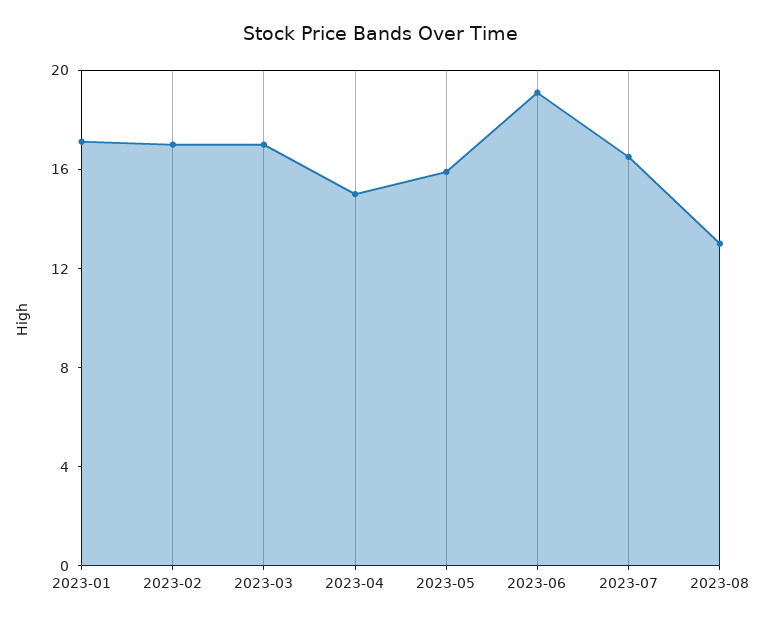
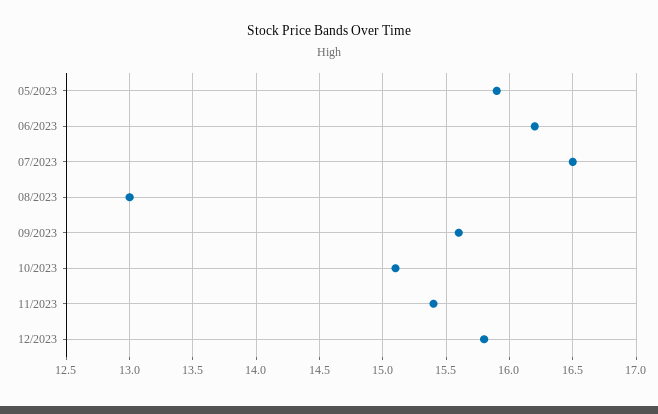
2023-01: 17 -> none
2023-02: 17 -> none
2023-03: 17 -> none
2023-04: 15 -> none
2023-06: 19 -> 16.2
09/2023: none -> 15.6
10/2023: none -> 15.1
11/2023: none -> 15.4
12/2023: none -> 15.8

